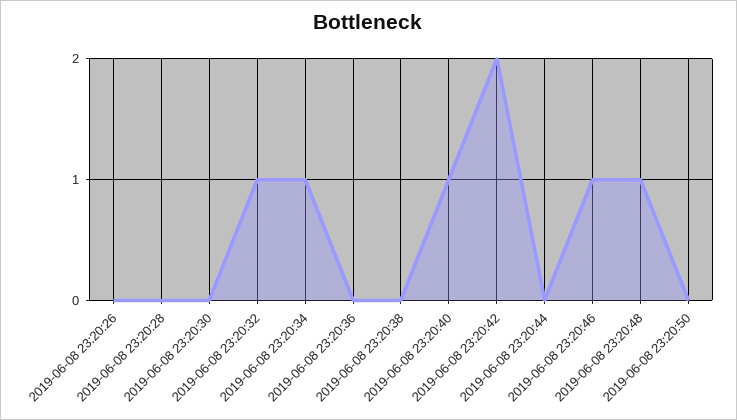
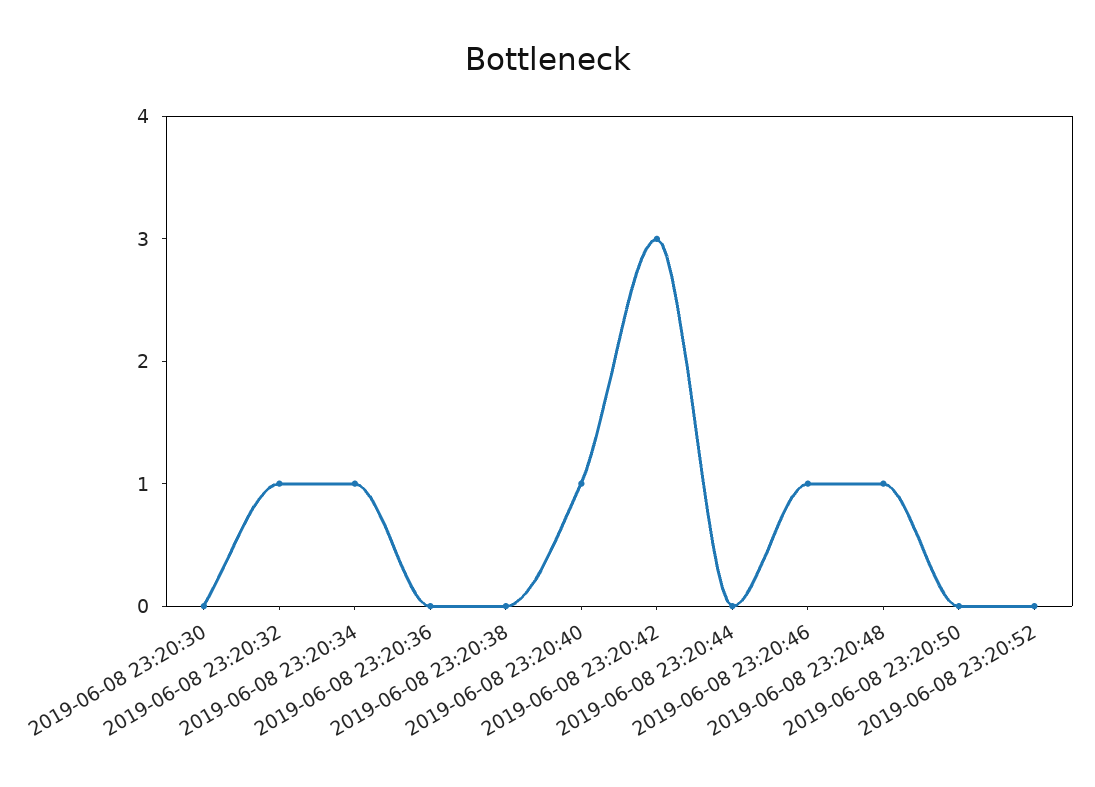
2019-06-08 23:20:26: 0 -> none
2019-06-08 23:20:28: 0 -> none
2019-06-08 23:20:42: 2 -> 3
2019-06-08 23:20:52: none -> 0

